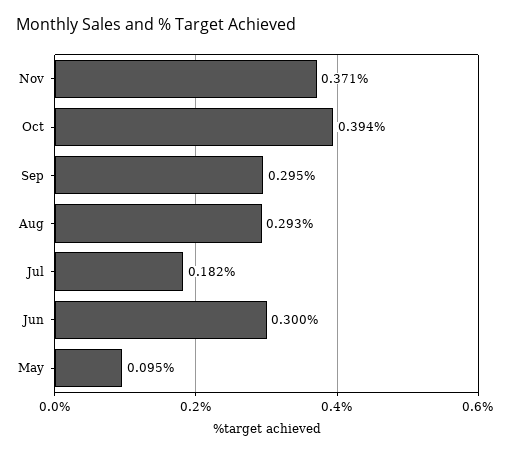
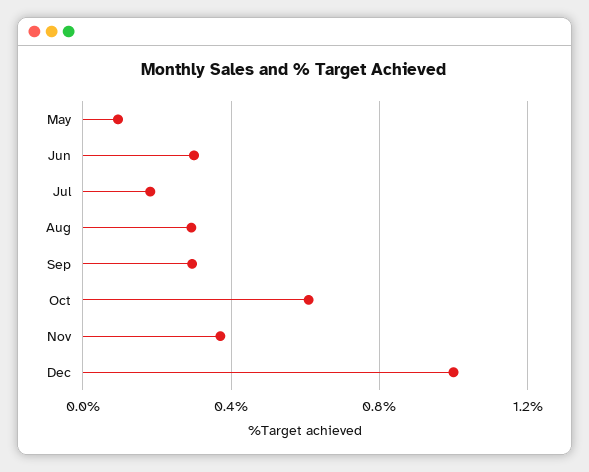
Oct: 0.394 -> 0.6
Dec: none -> 1

